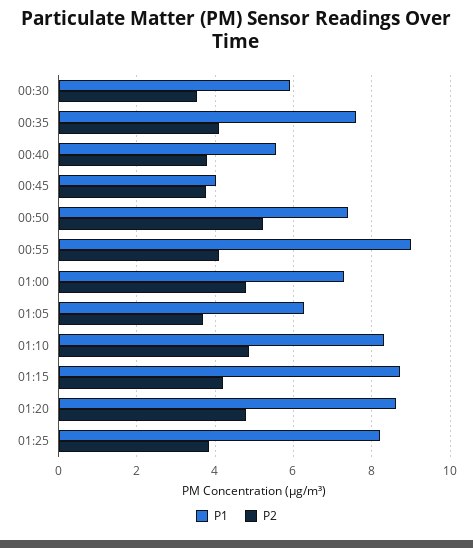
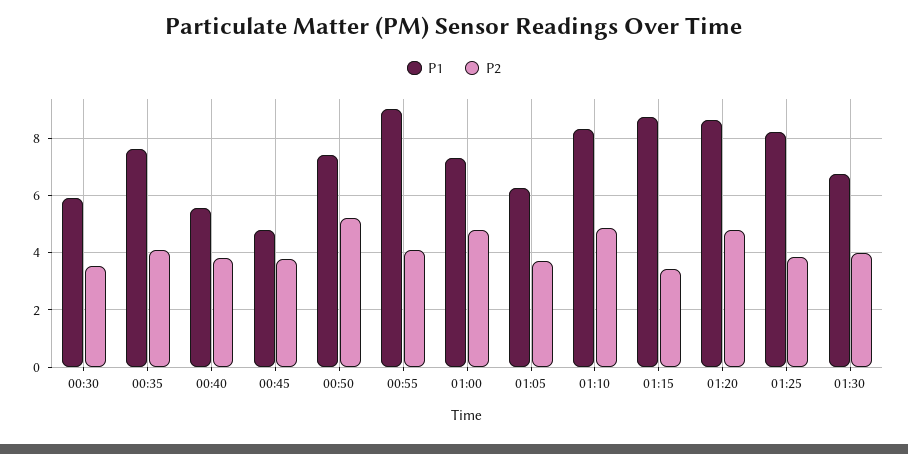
P1, 00:45: 4 -> 4.75
P2, 01:15: 4.2 -> 3.5
P1, 01:30: none -> 6.75
P2, 01:30: none -> 4

